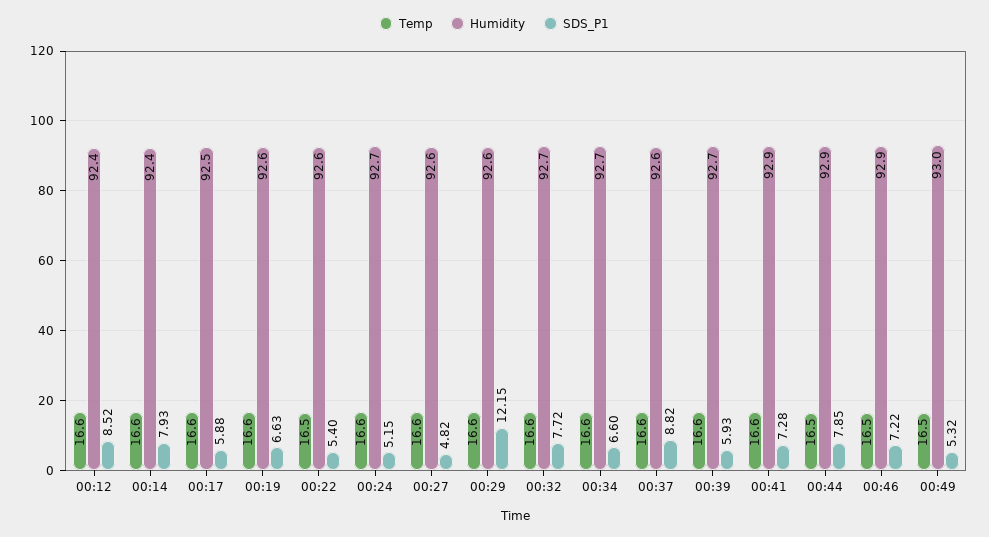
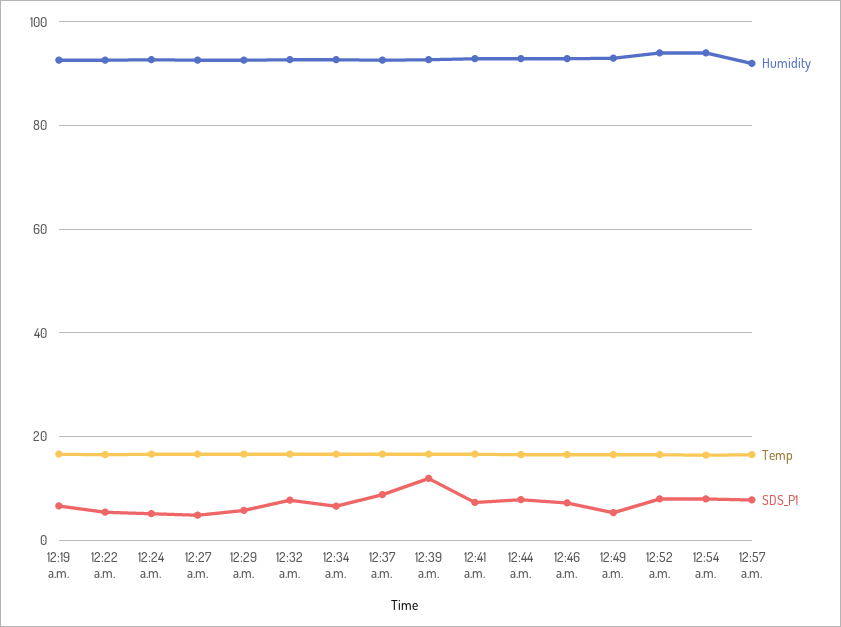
Temp, 00:12: 16.6 -> none
Humidity, 00:12: 92.4 -> none
SDS_P1, 00:12: 8.52 -> none
Temp, 00:14: 16.6 -> none
Humidity, 00:14: 92.4 -> none
SDS_P1, 00:14: 7.93 -> none
Temp, 00:17: 16.6 -> none
Humidity, 00:17: 92.5 -> none
SDS_P1, 00:17: 5.88 -> none
SDS_P1, 00:29: 12.15 -> 6
SDS_P1, 00:39: 5.93 -> 12
Humidity, 12:52 a.m.: none -> 94
Temp, 12:52 a.m.: none -> 16
SDS_P1, 12:52 a.m.: none -> 8
Humidity, 12:54 a.m.: none -> 94
Temp, 12:54 a.m.: none -> 16
SDS_P1, 12:54 a.m.: none -> 8
Humidity, 12:57 a.m.: none -> 92
Temp, 12:57 a.m.: none -> 16
SDS_P1, 12:57 a.m.: none -> 8

